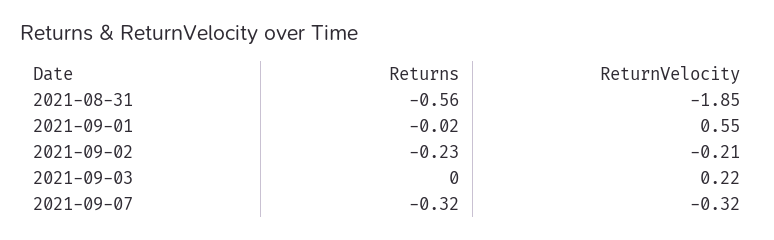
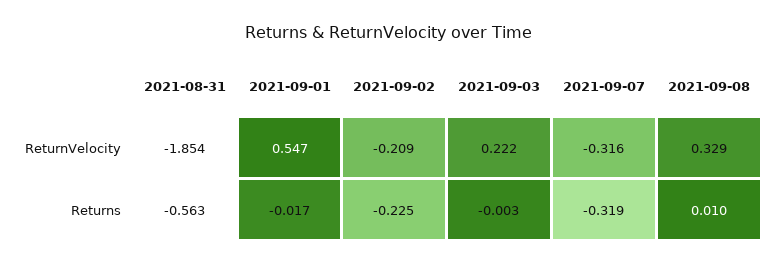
ReturnVelocity, 2021-09-08: none -> 0.329
Returns, 2021-09-08: none -> 0.01

